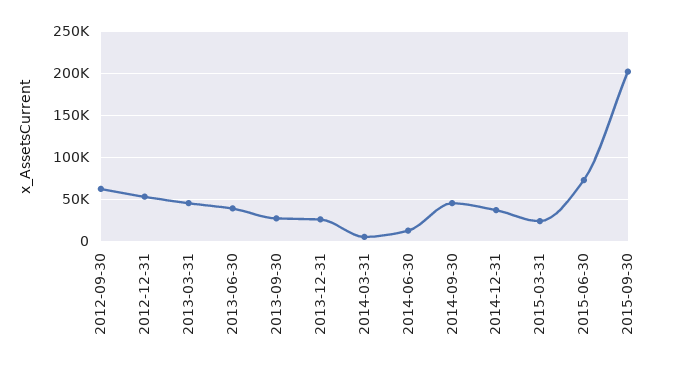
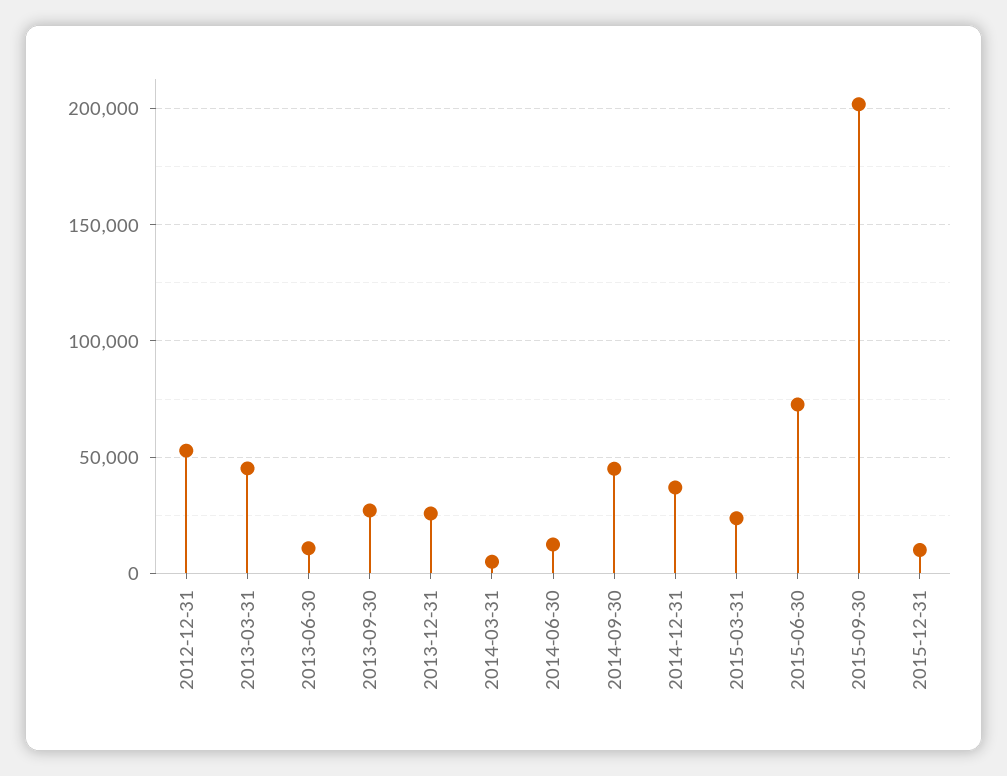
2012-09-30: 60000 -> none
2013-06-30: 40000 -> 10000
2015-12-31: none -> 10000

